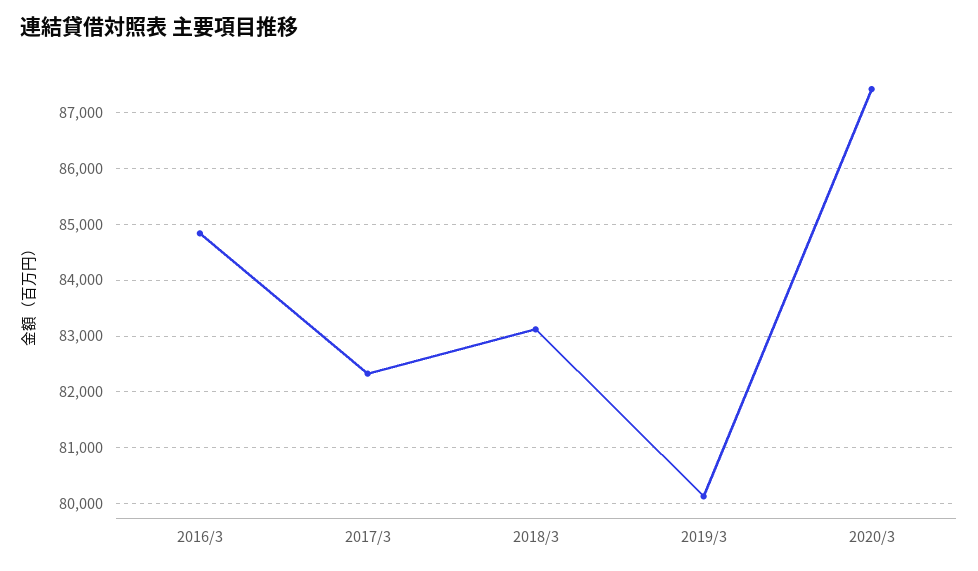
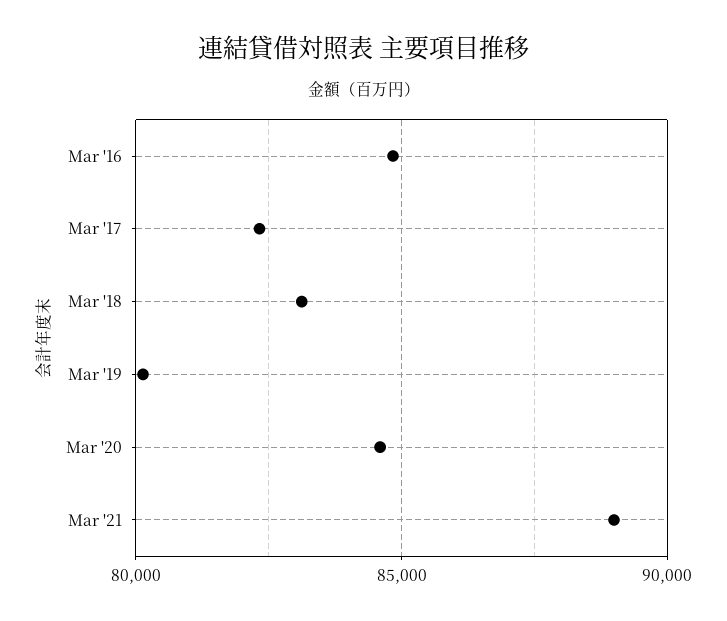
2020/3: 87400 -> 84500
Mar '21: none -> 89000

